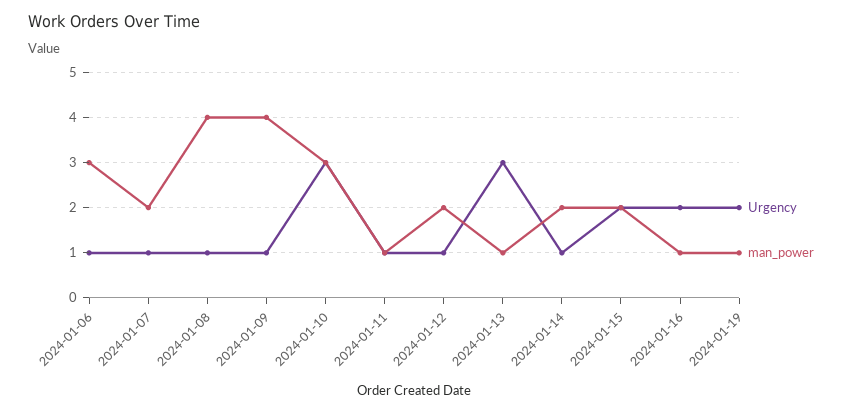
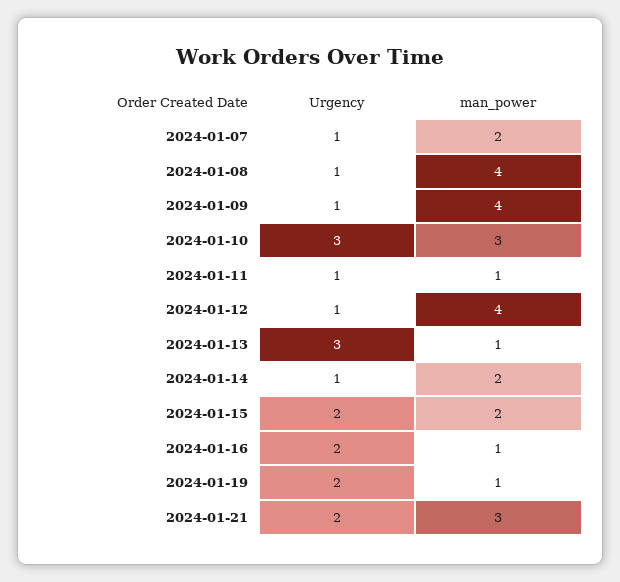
Urgency, 2024-01-06: 1 -> none
man_power, 2024-01-06: 3 -> none
man_power, 2024-01-12: 2 -> 4
Urgency, 2024-01-21: none -> 2
man_power, 2024-01-21: none -> 3

